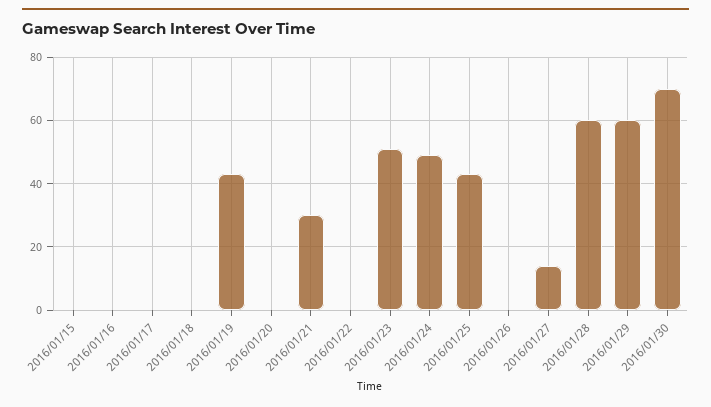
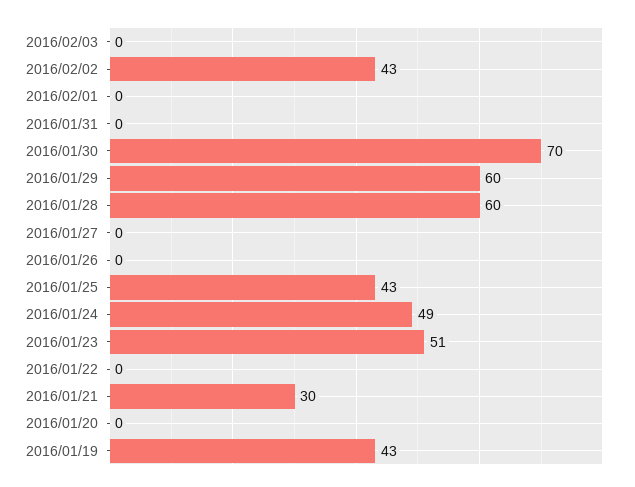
2016/01/15: 0 -> none
2016/01/16: 0 -> none
2016/01/17: 0 -> none
2016/01/18: 0 -> none
2016/01/27: 15 -> 0
2016/02/03: none -> 0
2016/02/02: none -> 43
2016/02/01: none -> 0
2016/01/31: none -> 0

